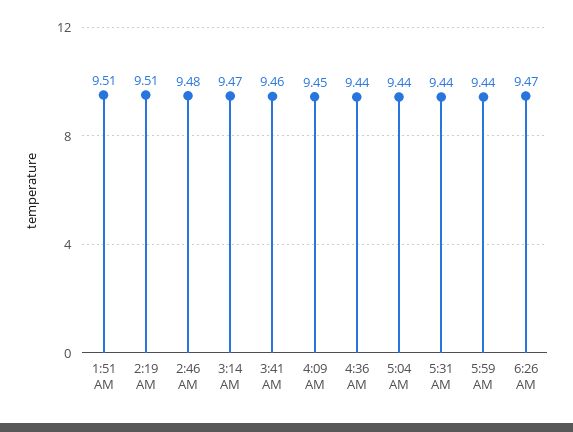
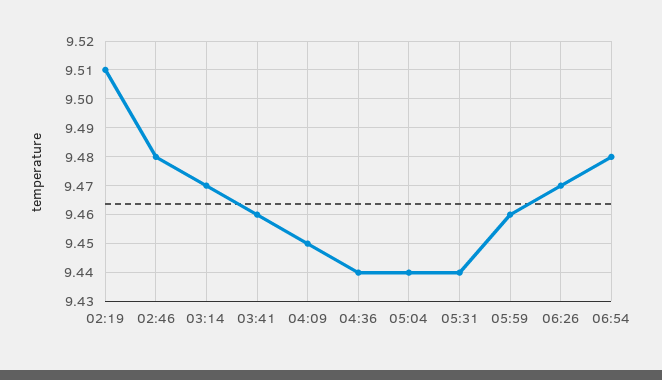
1:51 AM: 9.51 -> none
5:59 AM: 9.44 -> 9.46
06:54: none -> 9.48

